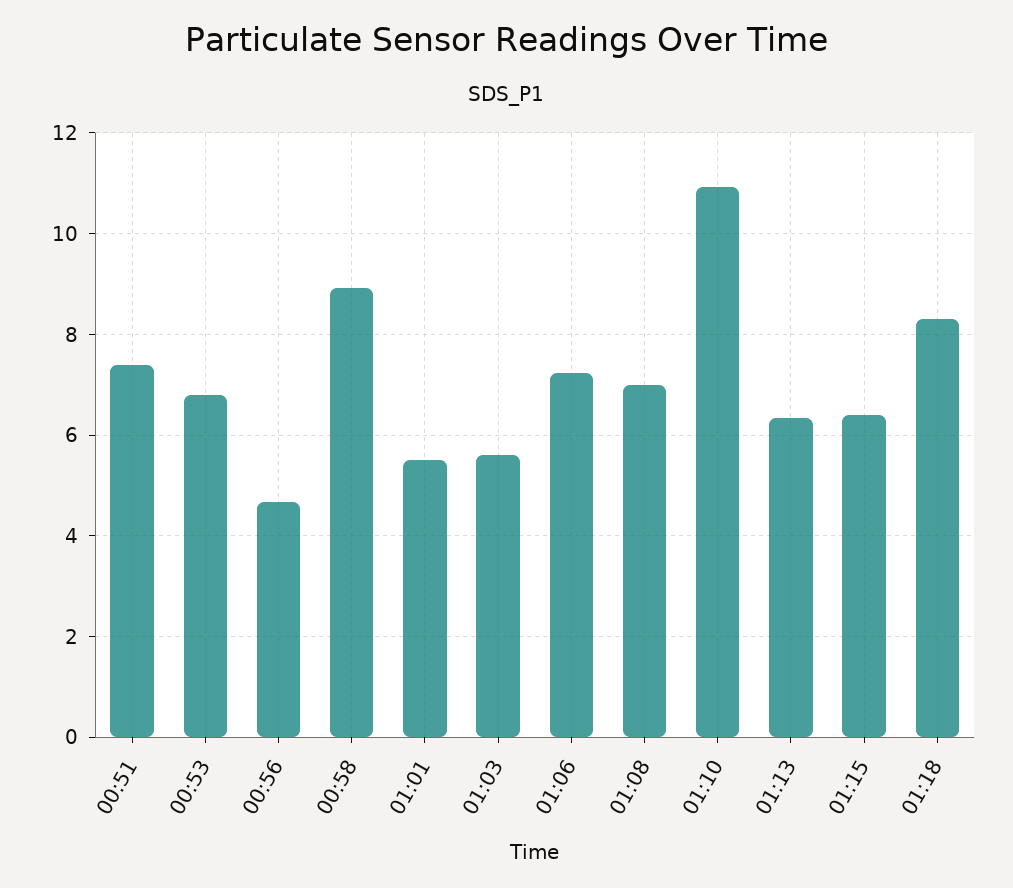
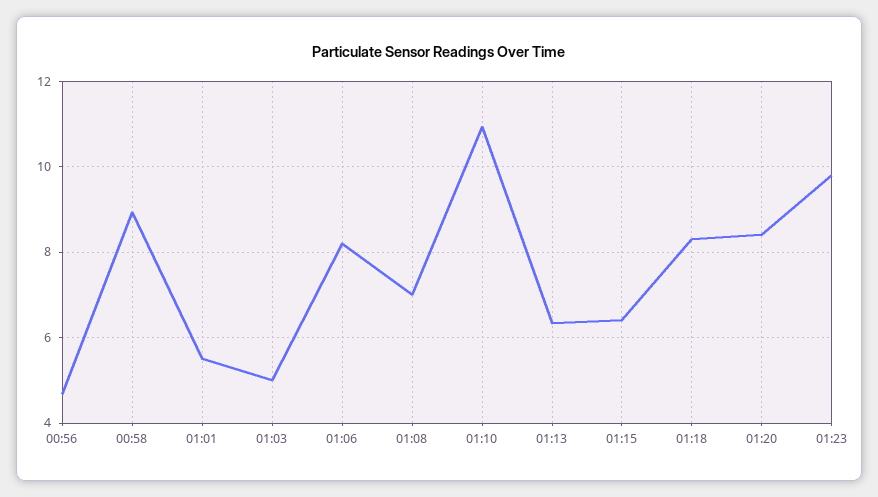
00:51: 7.4 -> none
00:53: 6.8 -> none
01:03: 5.6 -> 5
01:06: 7.2 -> 8.2
01:20: none -> 8.4
01:23: none -> 9.8

